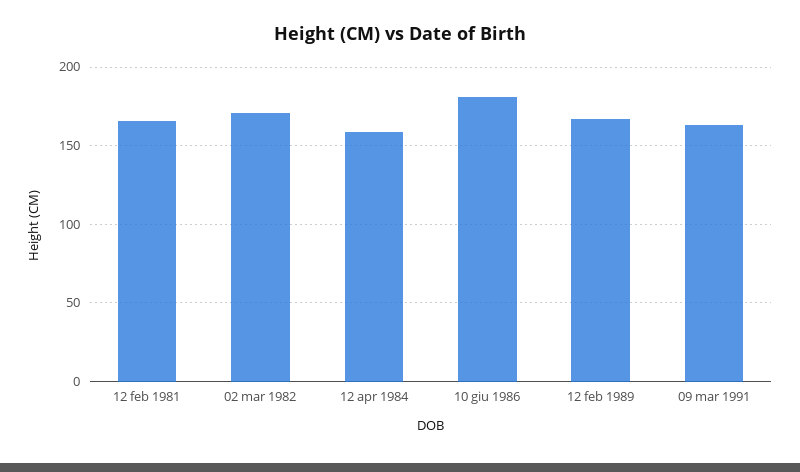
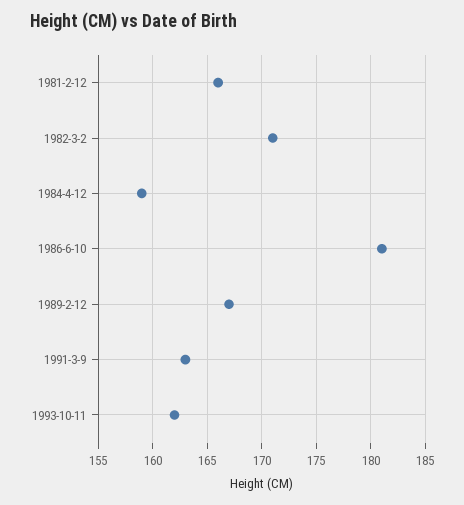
1993-10-11: none -> 162

